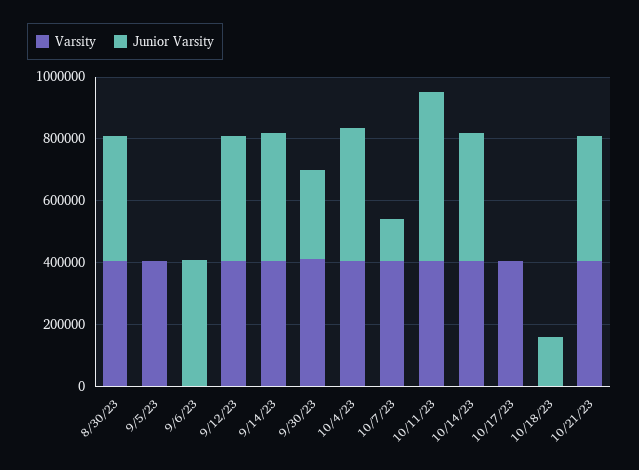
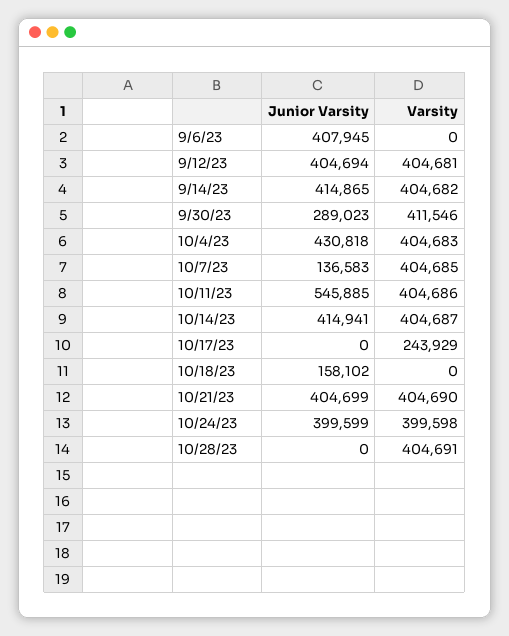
Varsity, 8/30/23: 400000 -> none
Junior Varsity, 8/30/23: 400000 -> none
Varsity, 9/5/23: 400000 -> none
Junior Varsity, 9/5/23: 0 -> none
Varsity, 10/17/23: 400000 -> 243929
Junior Varsity, 10/24/23: none -> 399599
Varsity, 10/24/23: none -> 399598
Junior Varsity, 10/28/23: none -> 0
Varsity, 10/28/23: none -> 404691

